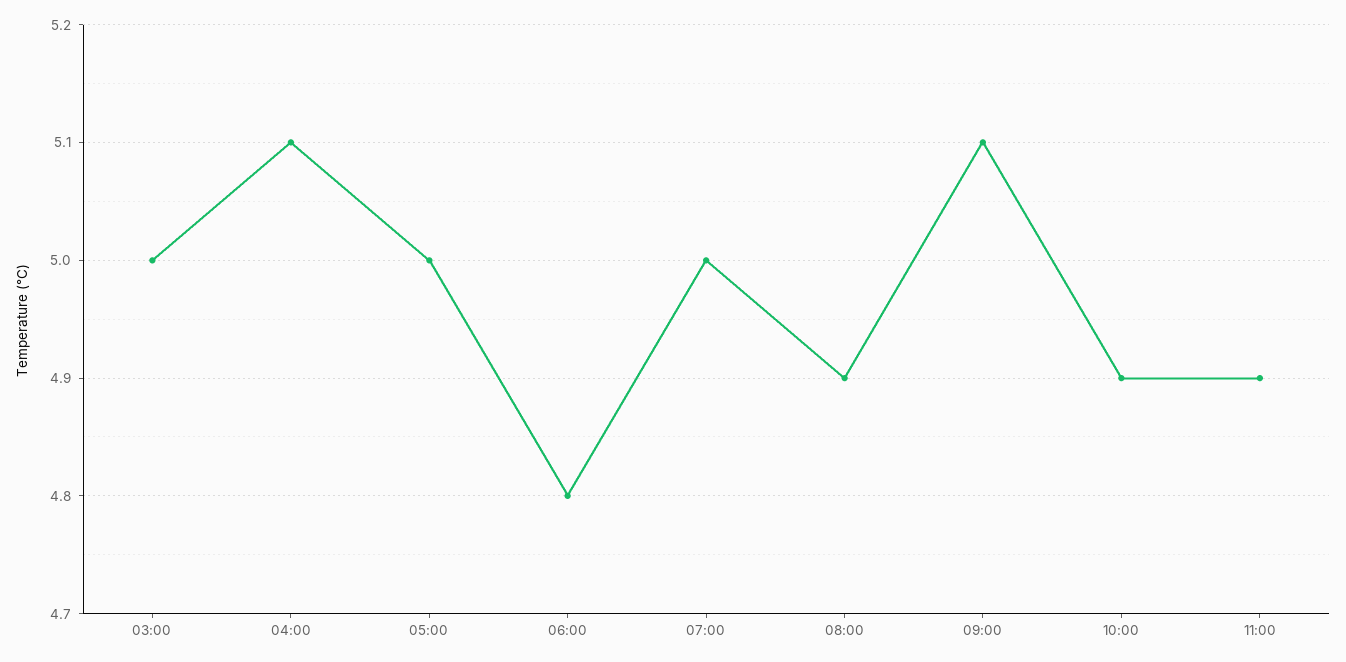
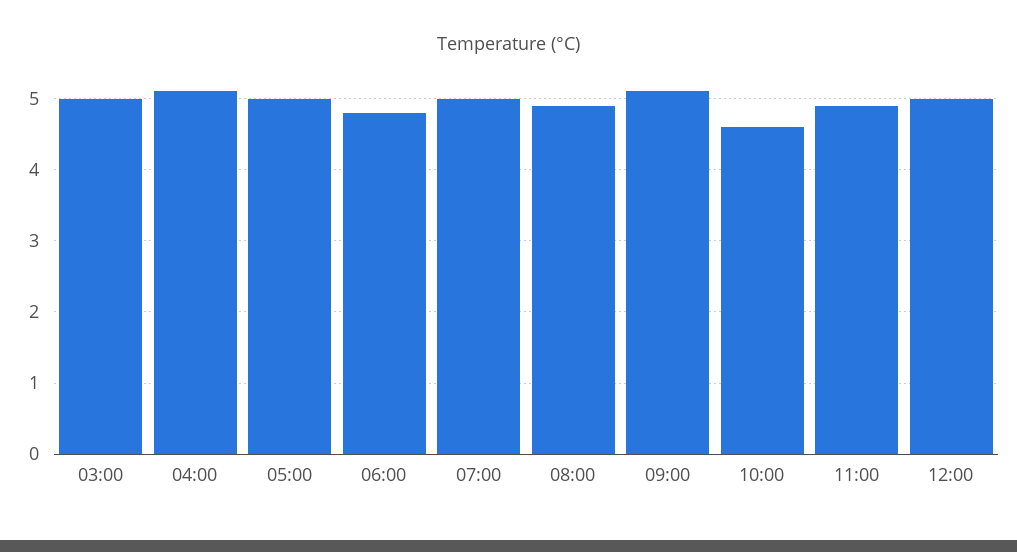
10:00: 4.9 -> 4.6
12:00: none -> 5

